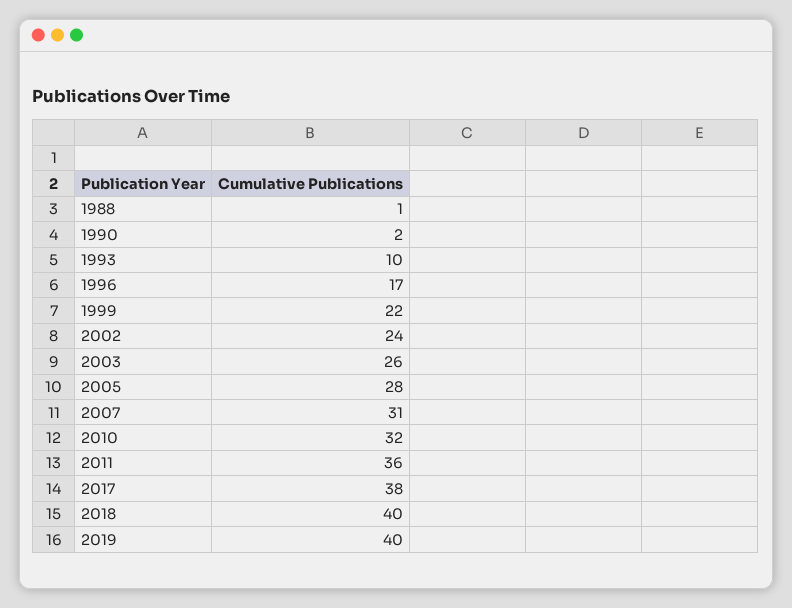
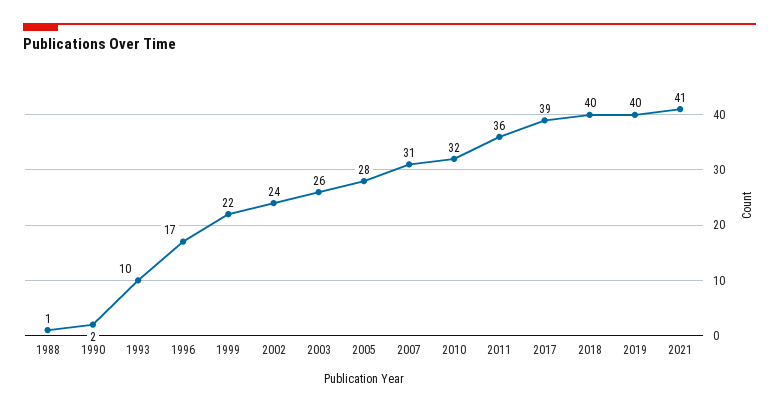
2017: 38 -> 39
2021: none -> 41

